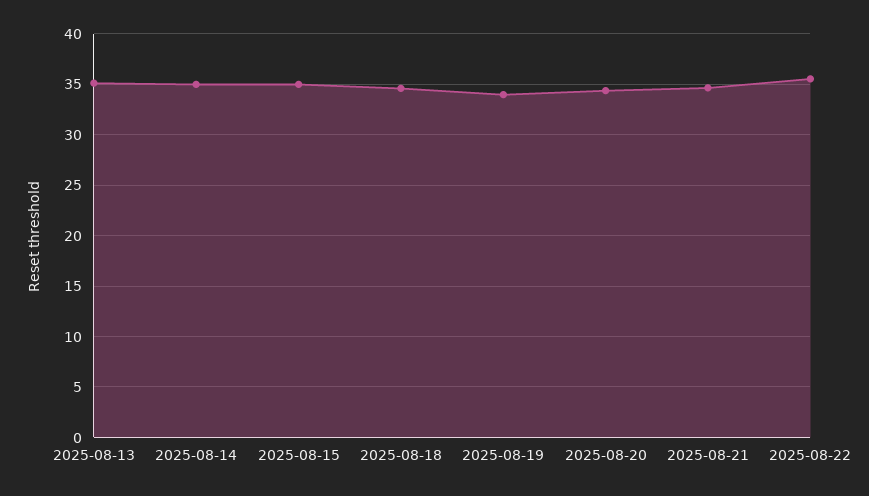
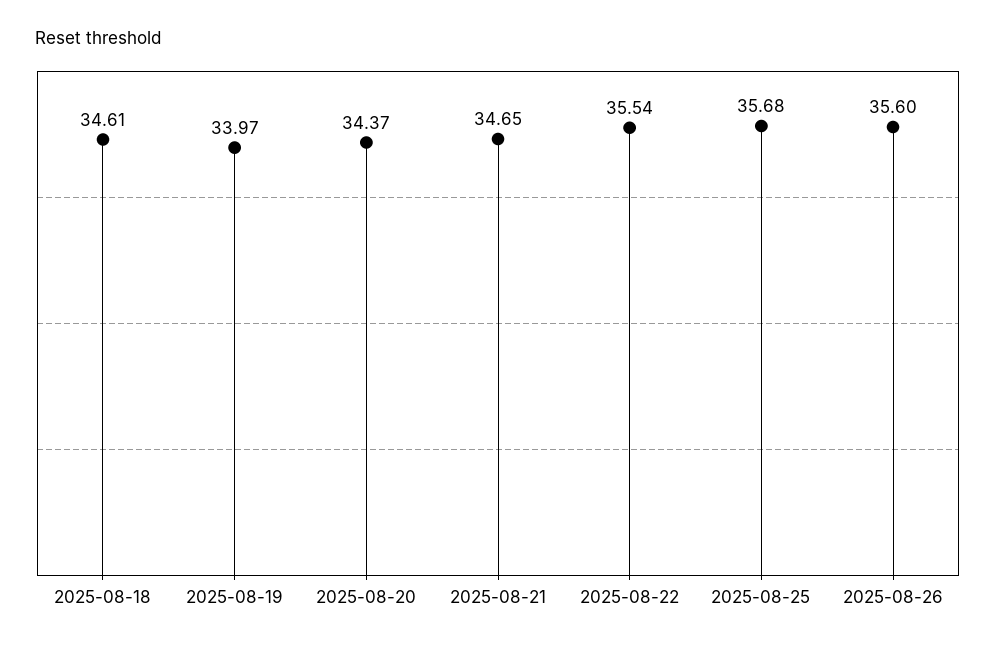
2025-08-13: 35 -> none
2025-08-14: 35 -> none
2025-08-15: 35 -> none
2025-08-25: none -> 35.68
2025-08-26: none -> 35.6

